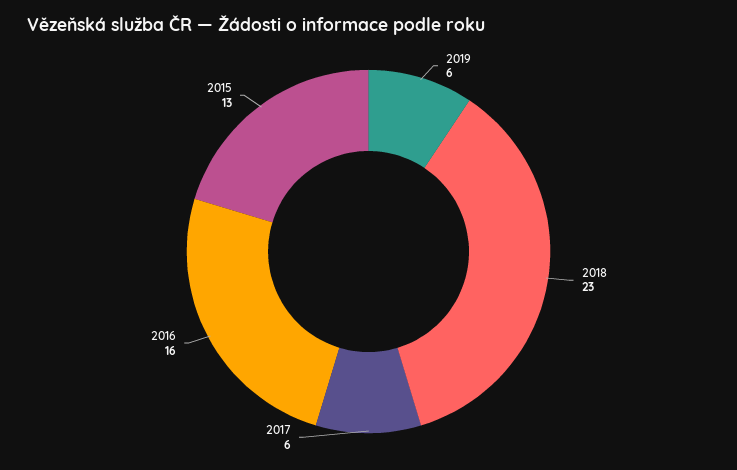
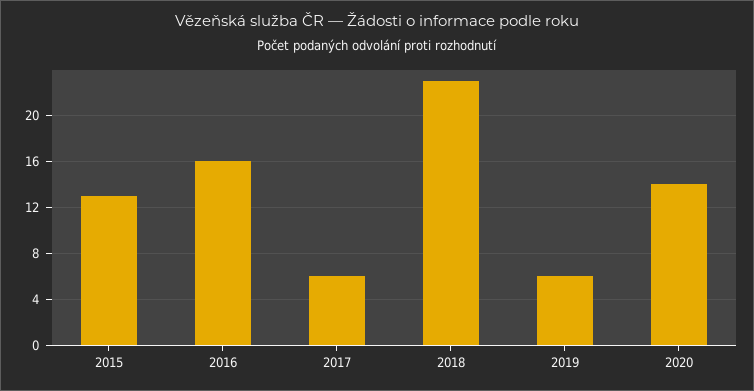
2020: none -> 14

